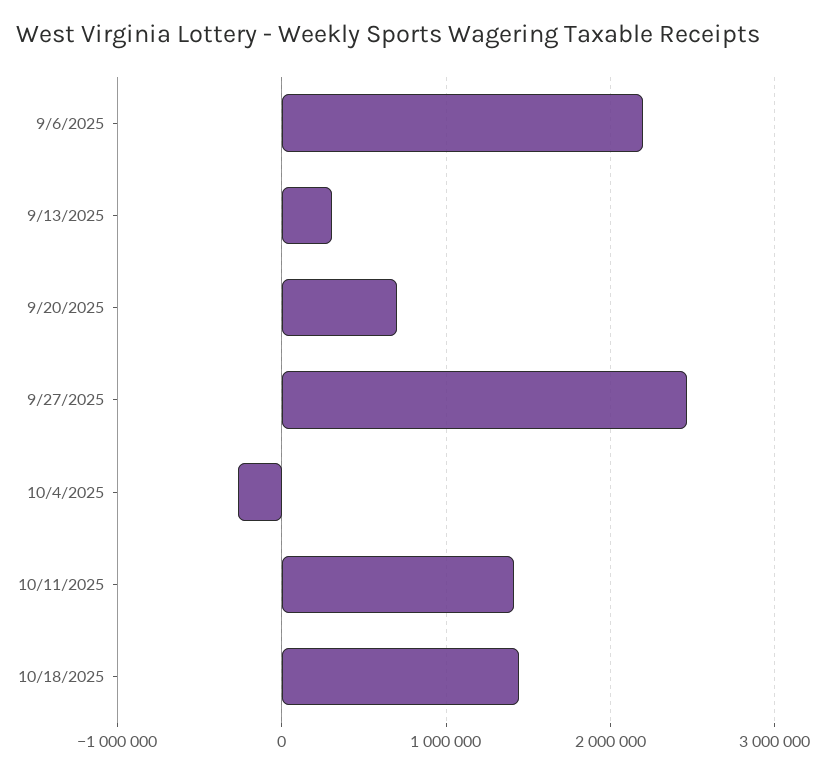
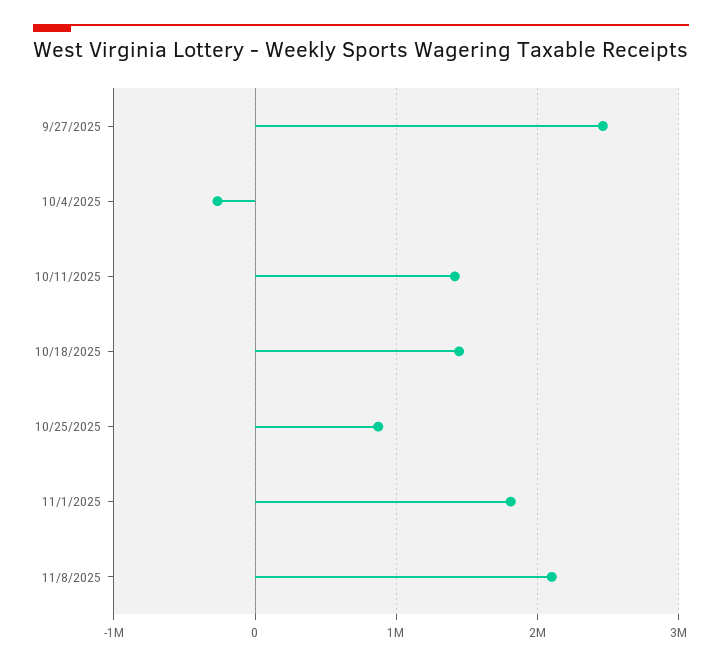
9/6/2025: 2200000 -> none
9/13/2025: 300000 -> none
9/20/2025: 700000 -> none
10/25/2025: none -> 900000
11/1/2025: none -> 1800000
11/8/2025: none -> 2100000

